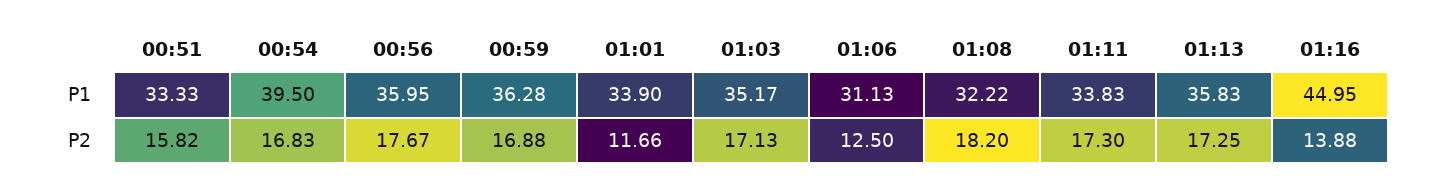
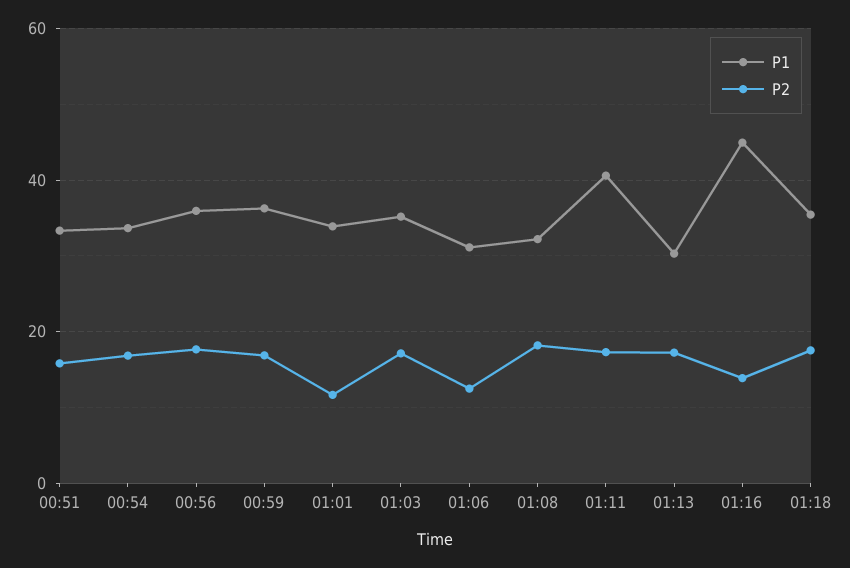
P1, 00:54: 39.5 -> 34
P1, 01:11: 33.83 -> 40
P1, 01:13: 35.83 -> 30
P1, 01:18: none -> 36
P2, 01:18: none -> 18

